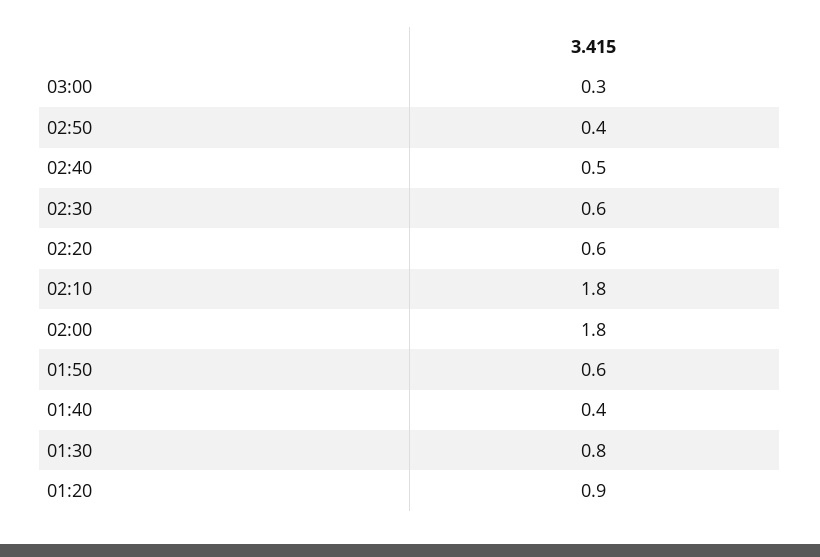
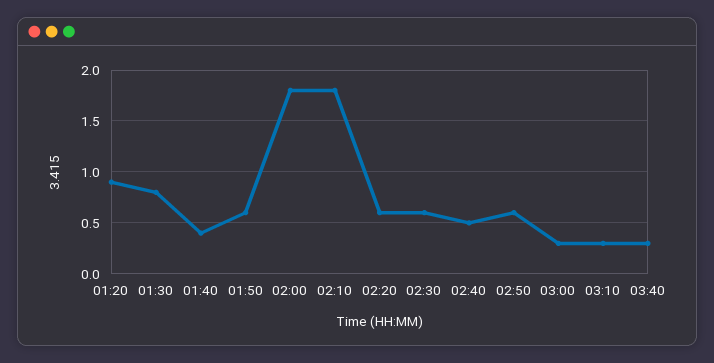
02:50: 0.4 -> 0.6
03:10: none -> 0.3
03:40: none -> 0.3

